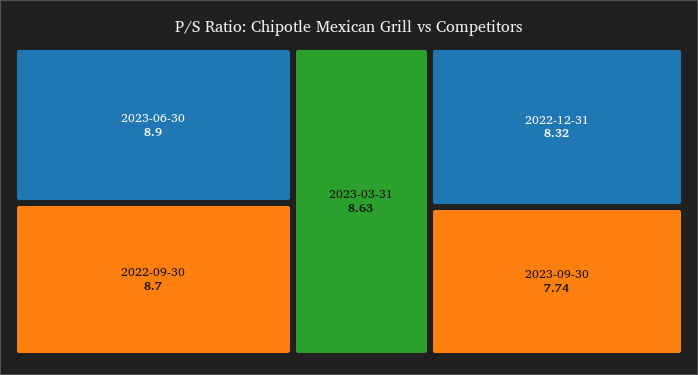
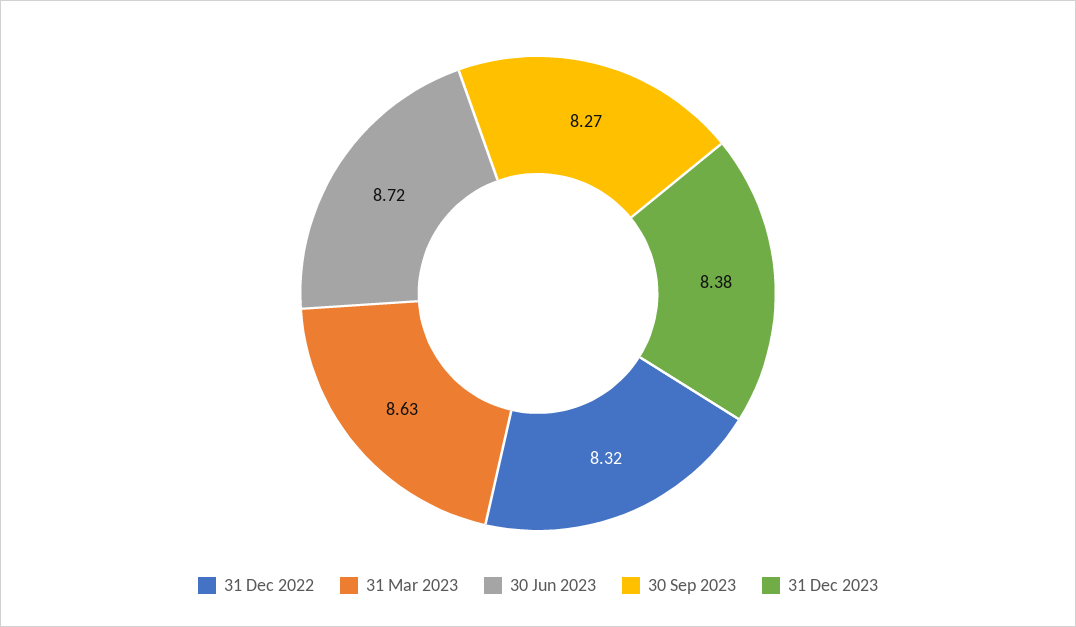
2023-06-30: 8.9 -> 8.72
2022-09-30: 8.7 -> none
2023-09-30: 7.74 -> 8.27
31 Dec 2023: none -> 8.38

